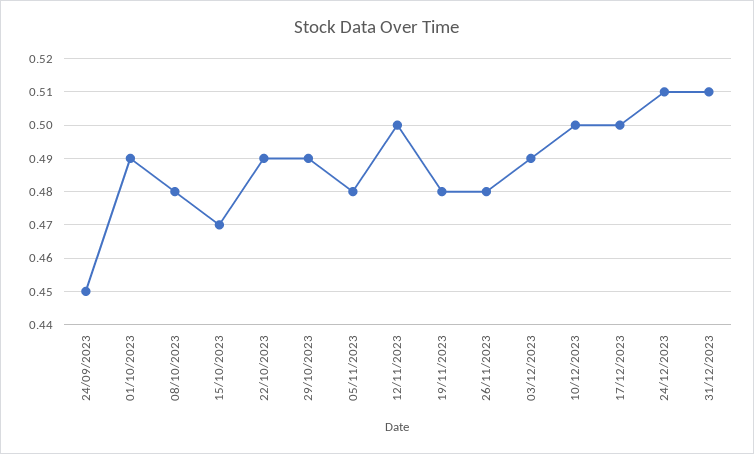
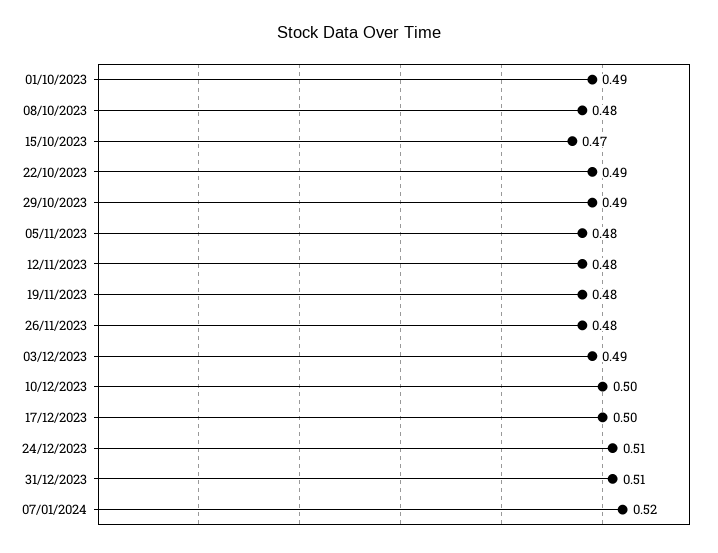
24/09/2023: 0.45 -> none
12/11/2023: 0.5 -> 0.48
07/01/2024: none -> 0.52

